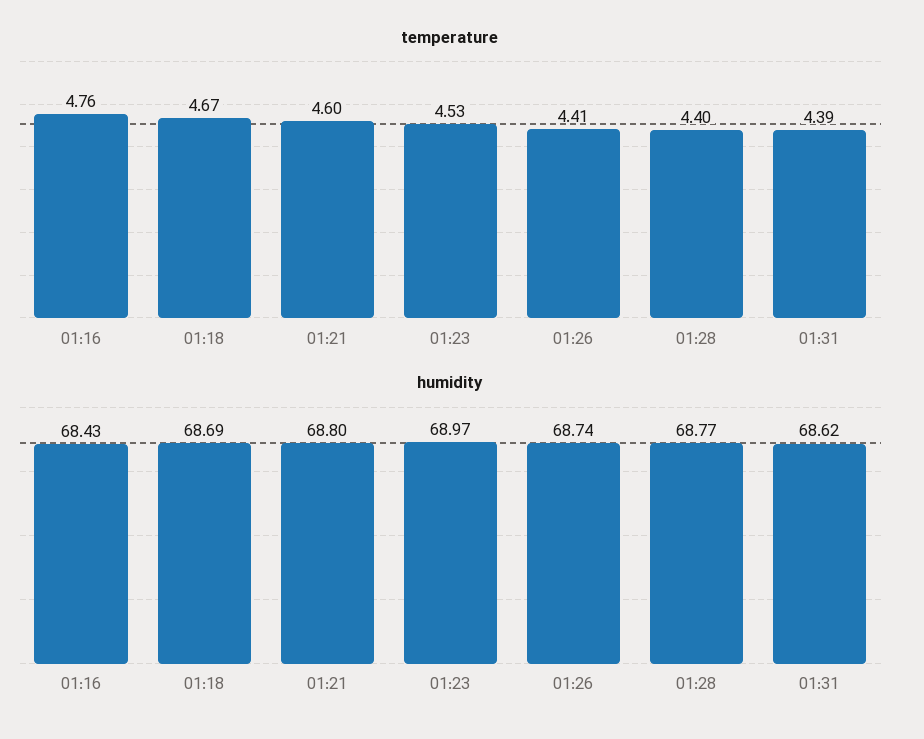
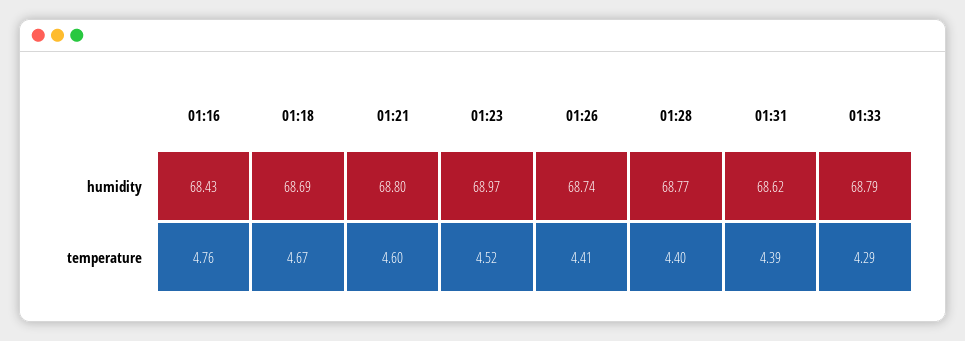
temperature, 01:23: 4.53 -> 4.52
humidity, 01:33: none -> 68.79
temperature, 01:33: none -> 4.29

